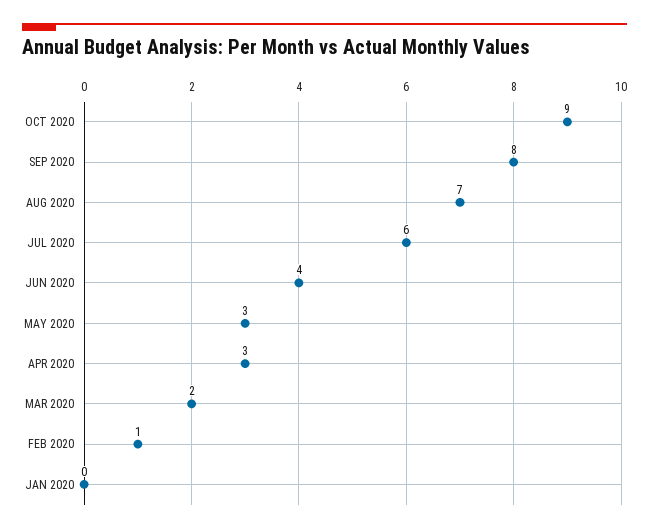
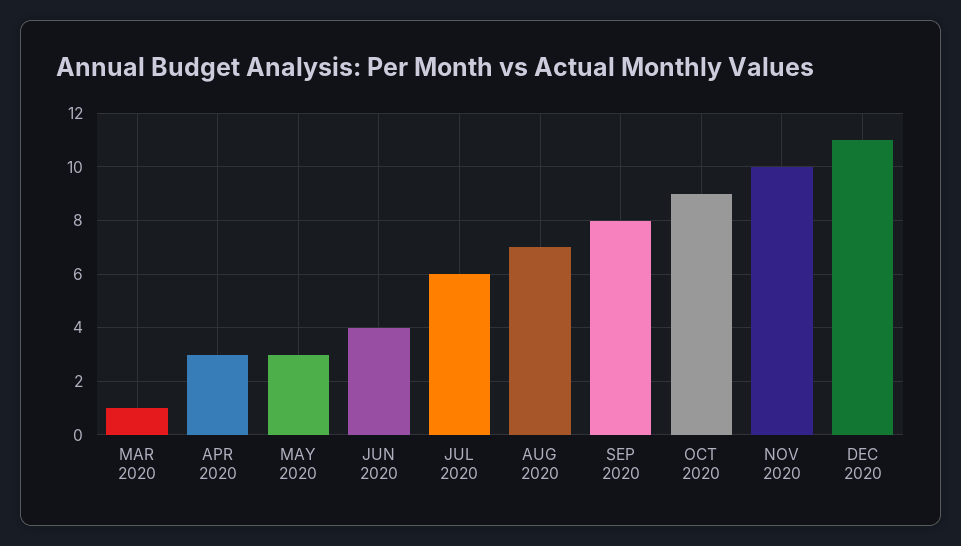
MAR 2020: 2 -> 1
FEB 2020: 1 -> none
JAN 2020: 0 -> none
NOV 2020: none -> 10
DEC 2020: none -> 11

